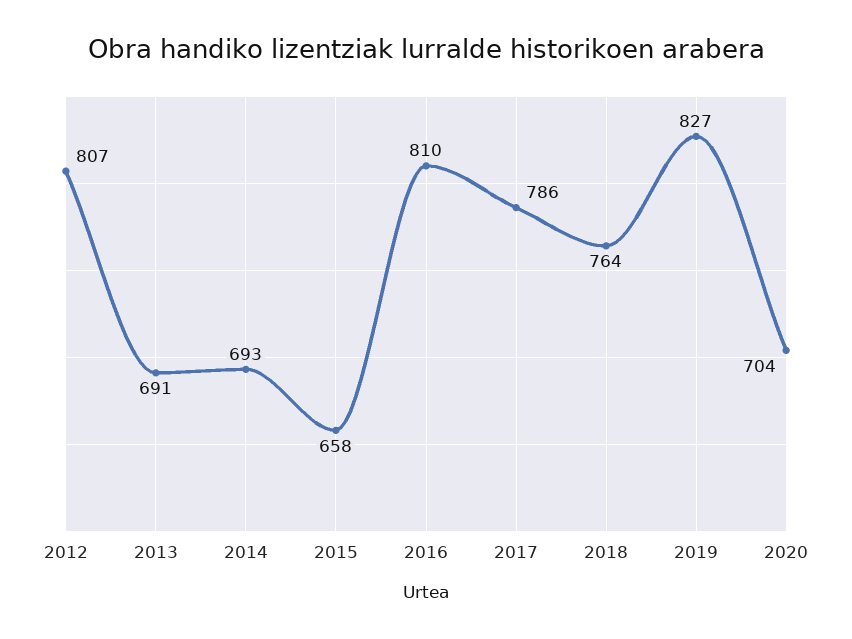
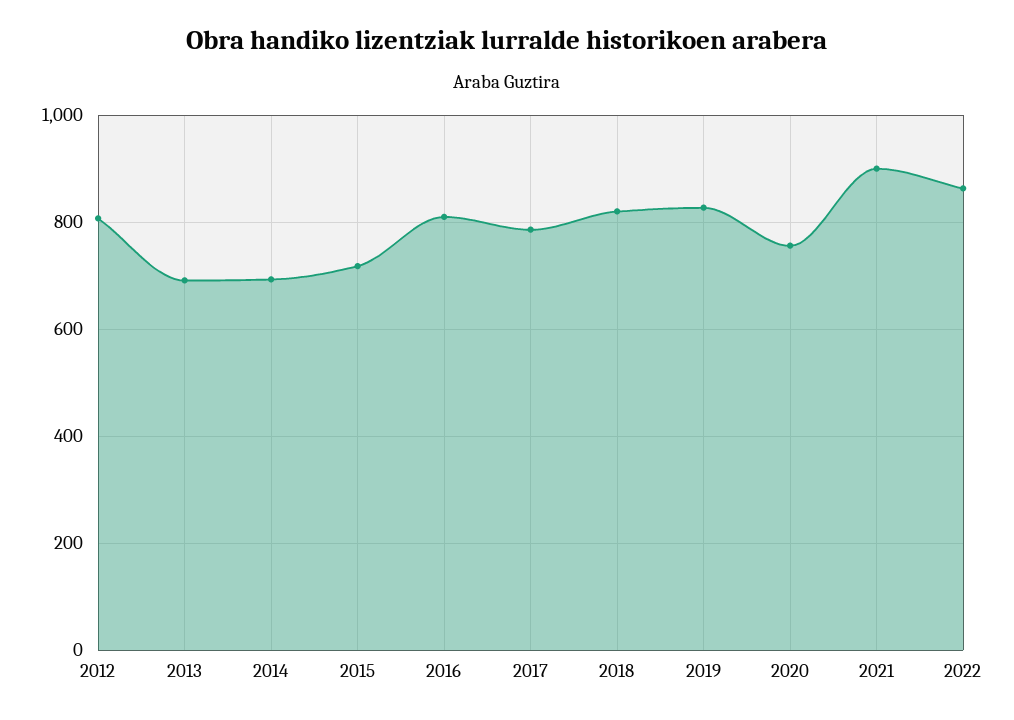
2015: 658 -> 720
2018: 764 -> 820
2020: 704 -> 760
2021: none -> 900
2022: none -> 860

